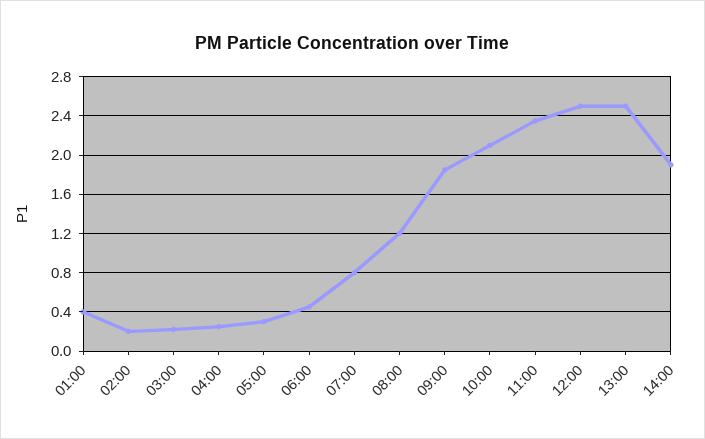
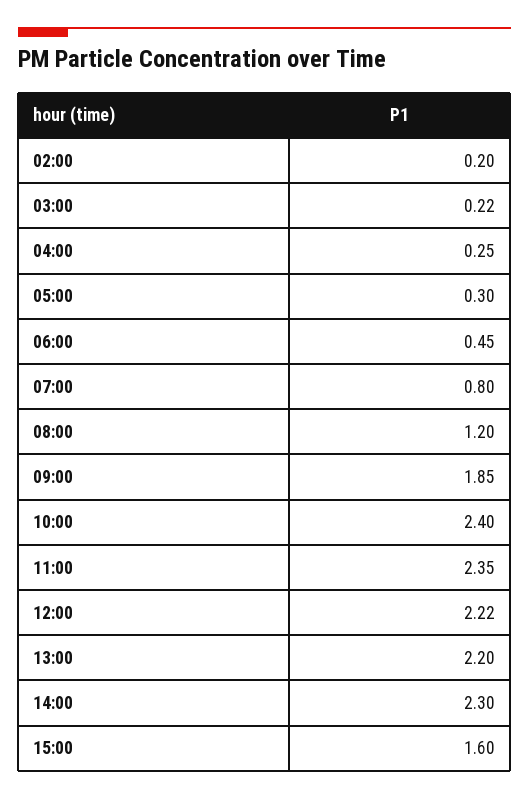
01:00: 0.4 -> none
10:00: 2.1 -> 2.4
12:00: 2.5 -> 2.22
13:00: 2.5 -> 2.2
14:00: 1.9 -> 2.3
15:00: none -> 1.6

